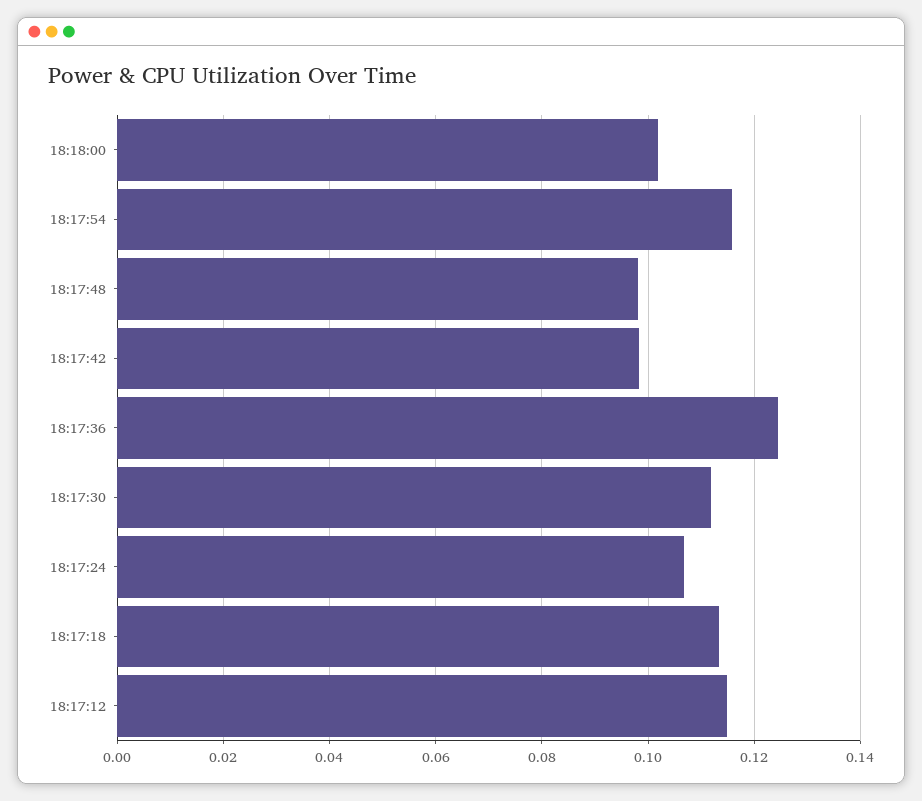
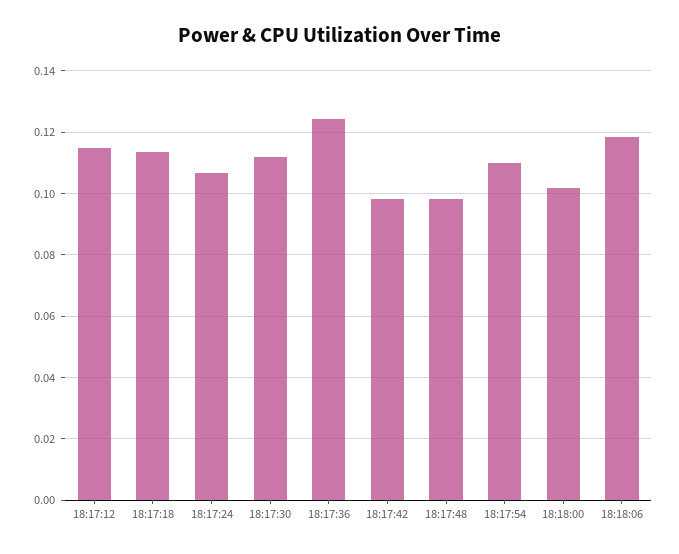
18:17:54: 0.116 -> 0.11
18:18:06: none -> 0.118

